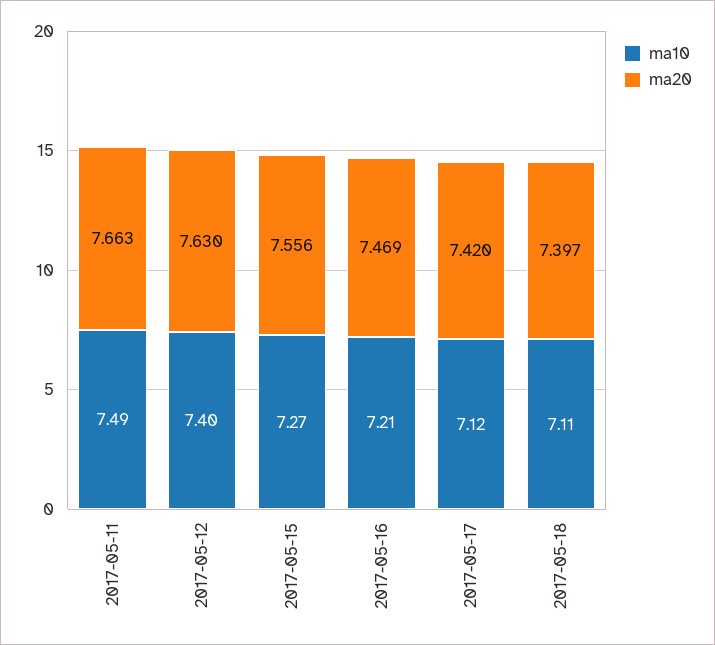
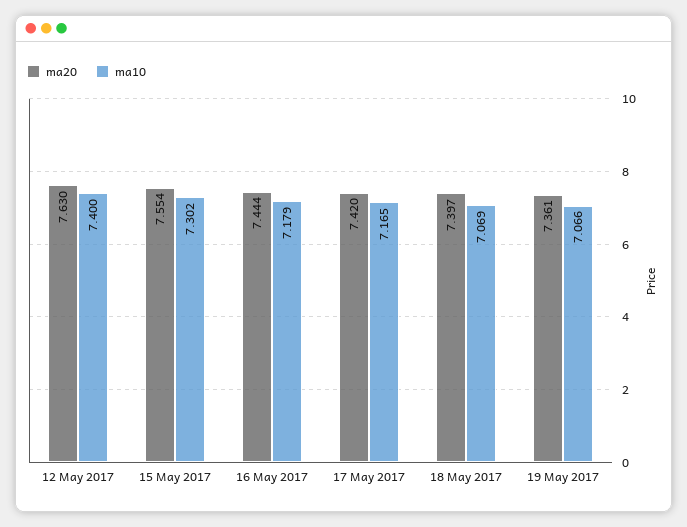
ma10, 2017-05-11: 7.49 -> none
ma20, 2017-05-11: 7.663 -> none
ma10, 2017-05-15: 7.27 -> 7.302
ma20, 2017-05-15: 7.556 -> 7.554
ma10, 2017-05-16: 7.21 -> 7.179
ma20, 2017-05-16: 7.469 -> 7.444
ma10, 2017-05-17: 7.12 -> 7.165
ma10, 2017-05-18: 7.11 -> 7.069
ma20, 19 May 2017: none -> 7.361
ma10, 19 May 2017: none -> 7.066

